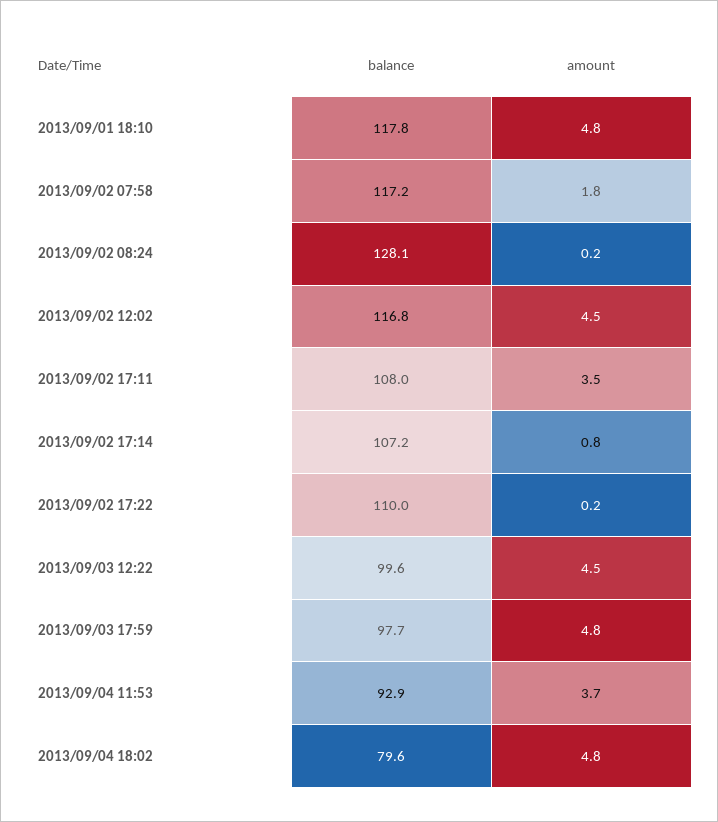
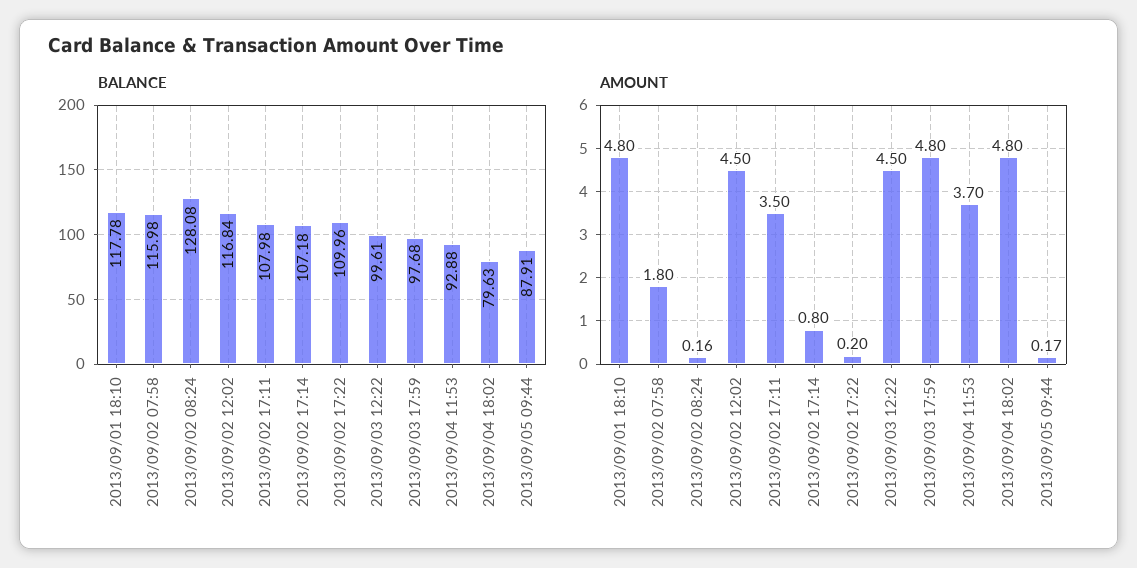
balance, 2013/09/02 07:58: 117.2 -> 115.98
balance, 2013/09/05 09:44: none -> 87.91
amount, 2013/09/05 09:44: none -> 0.17

